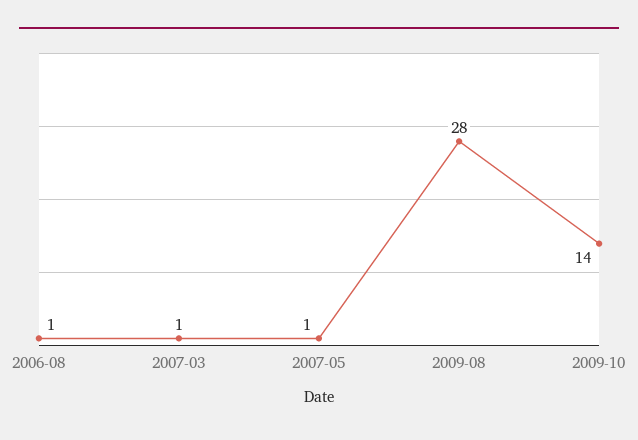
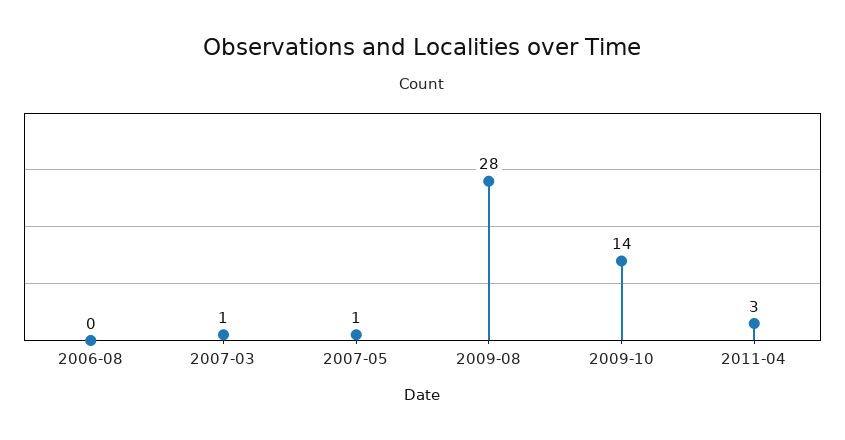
2006-08: 1 -> 0
2011-04: none -> 3

